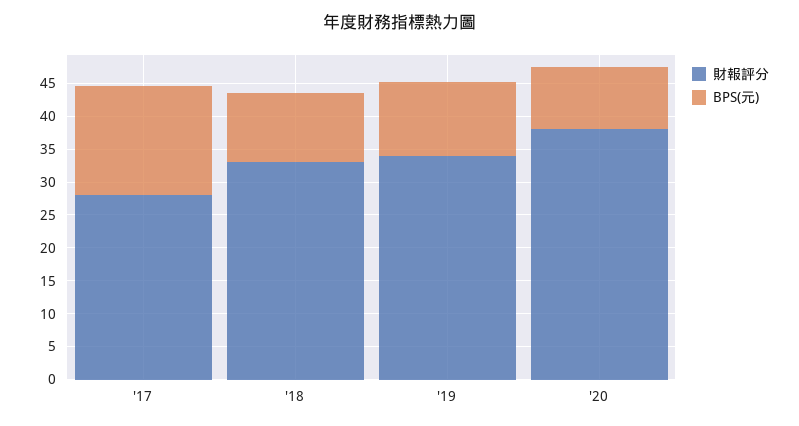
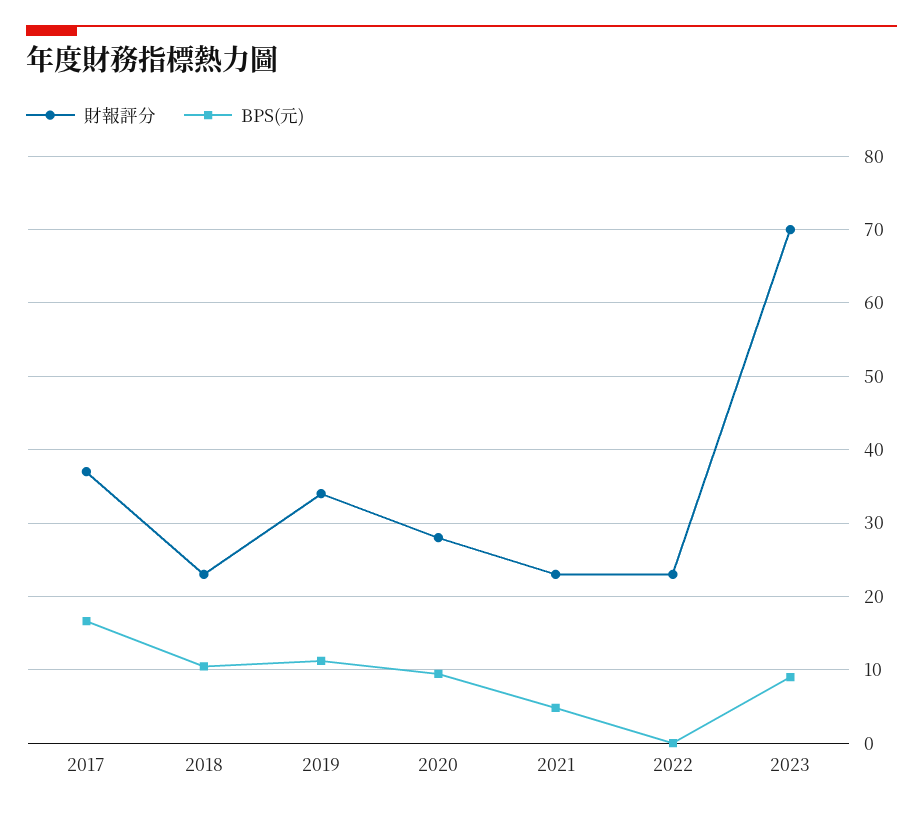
財報評分, '17: 27.5 -> 37
財報評分, '18: 32.5 -> 23
財報評分, '20: 37.5 -> 28
財報評分, 2021: none -> 23
BPS(元), 2021: none -> 5
財報評分, 2022: none -> 23
BPS(元), 2022: none -> 0
財報評分, 2023: none -> 70
BPS(元), 2023: none -> 9

